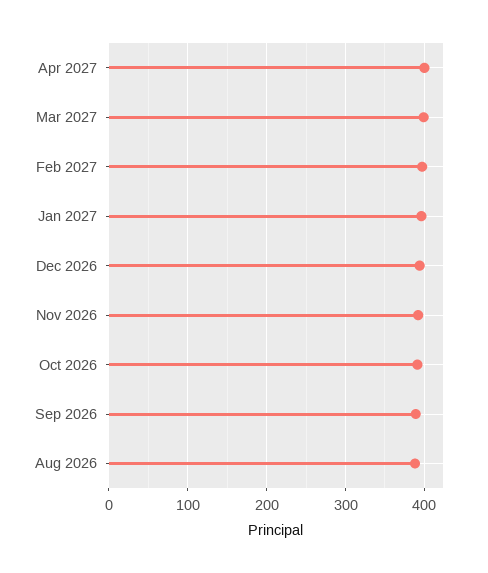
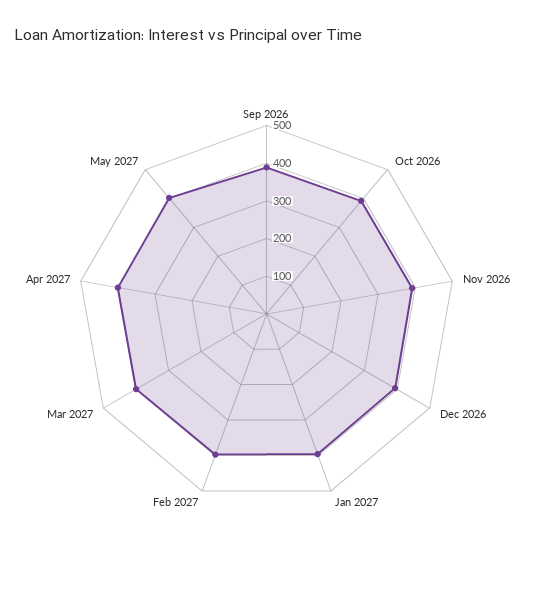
Aug 2026: 390 -> none
May 2027: none -> 400

